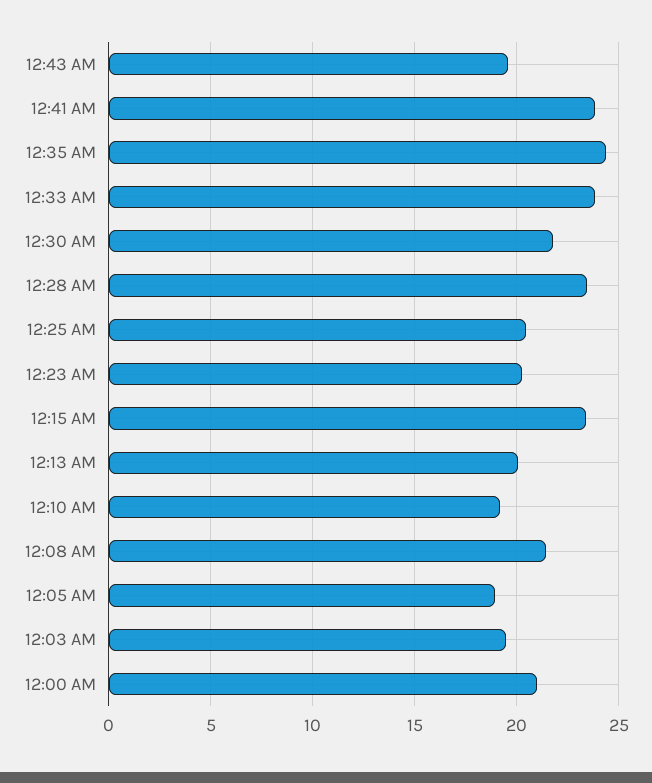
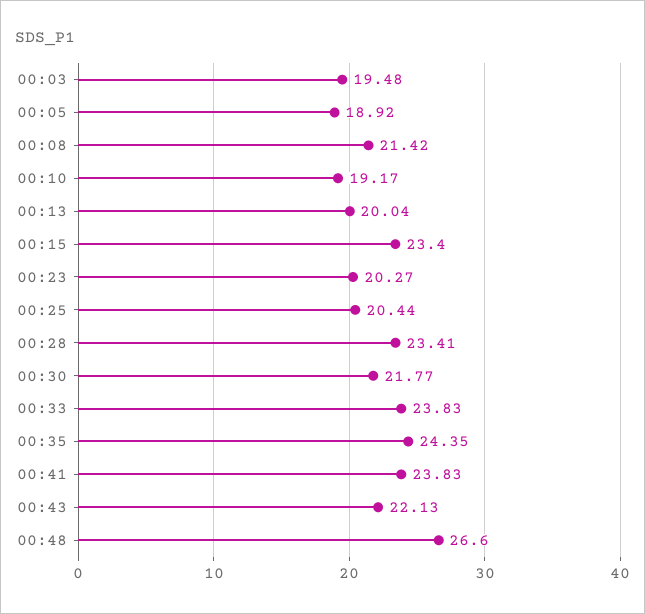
12:43 AM: 19.5 -> 22.13
12:00 AM: 21 -> none
00:48: none -> 26.6

